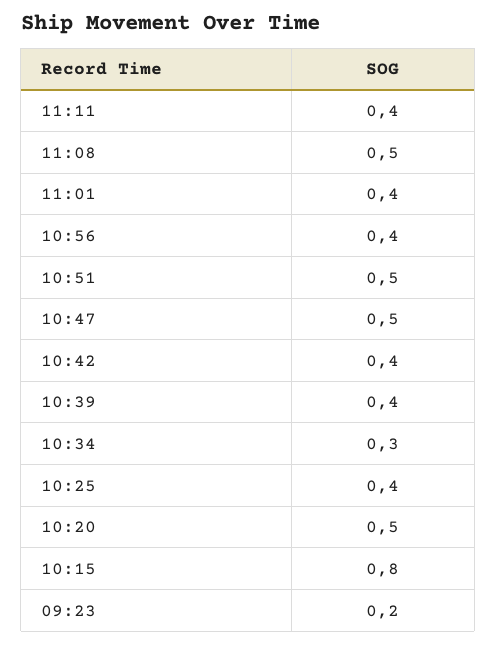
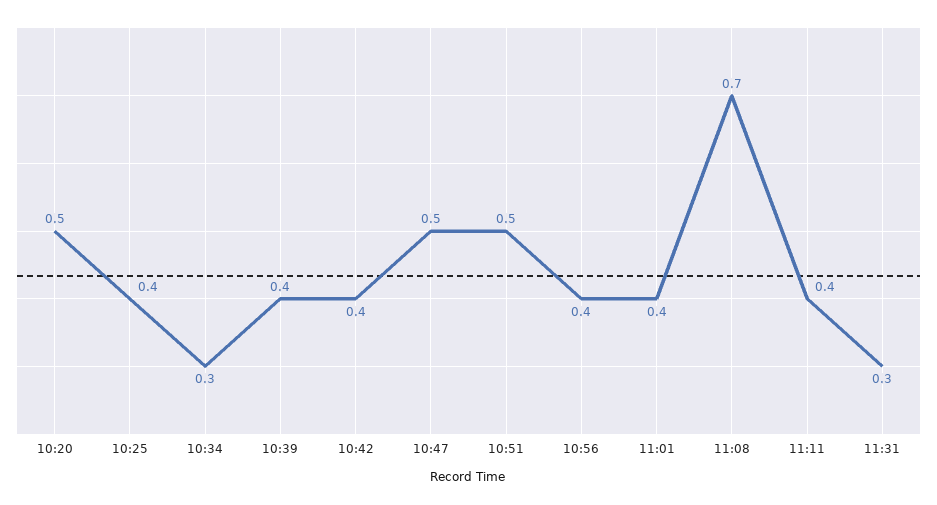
11:08: 0.5 -> 0.7
10:15: 0.8 -> none
09:23: 0.2 -> none
11:31: none -> 0.3

